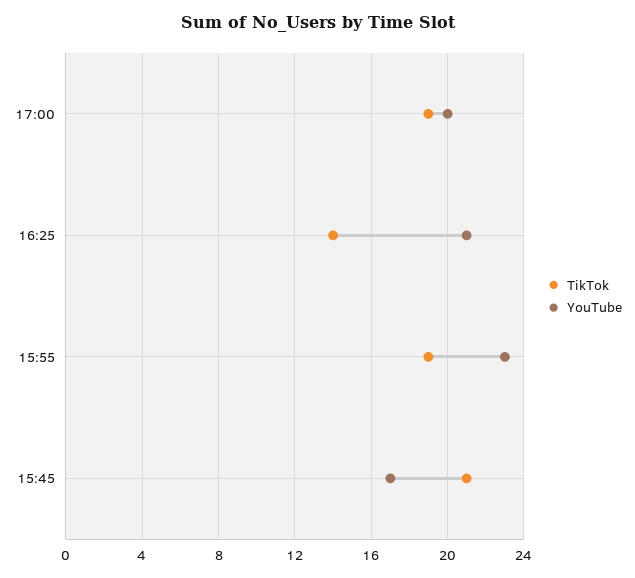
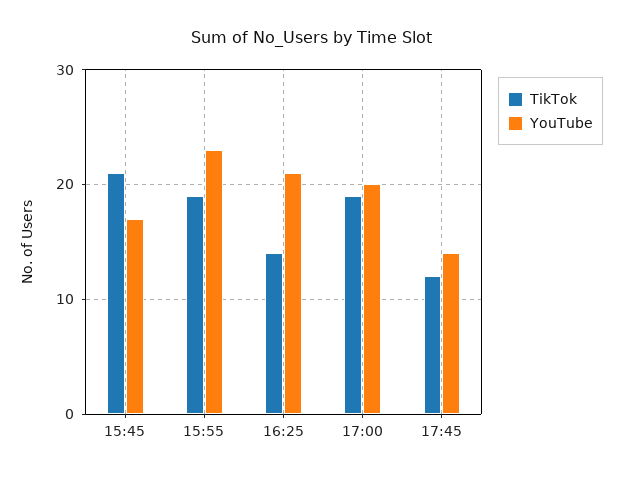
TikTok, 17:45: none -> 12
YouTube, 17:45: none -> 14

